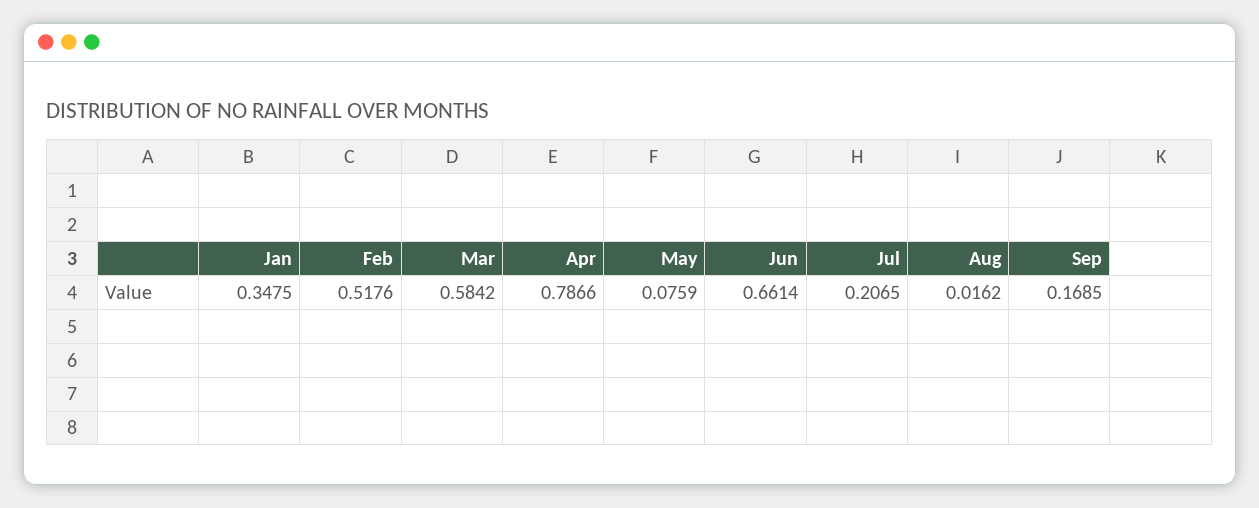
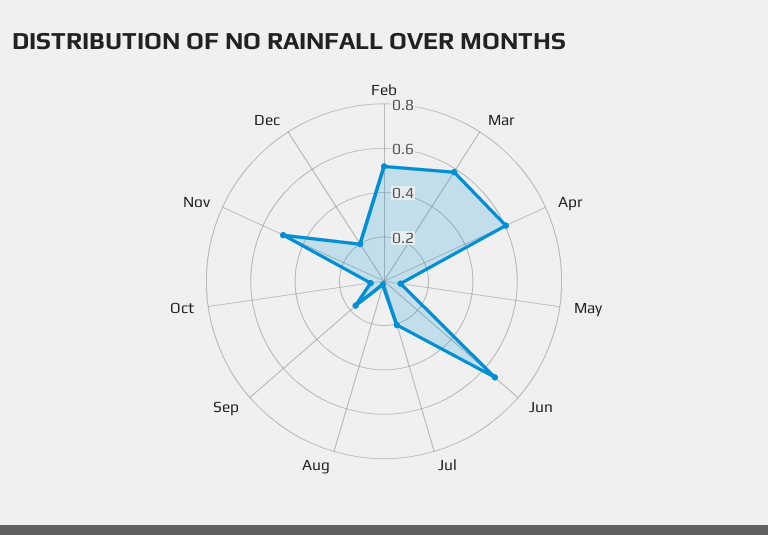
Jan: 0.3475 -> none
Apr: 0.7866 -> 0.6
Oct: none -> 0.05
Nov: none -> 0.5
Dec: none -> 0.2

